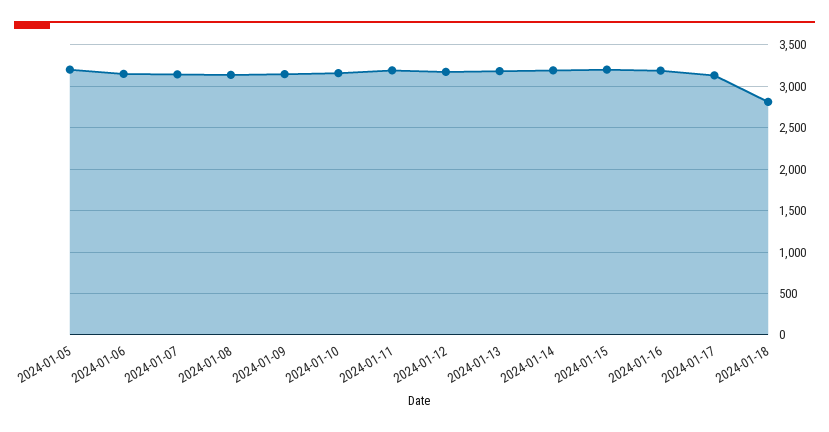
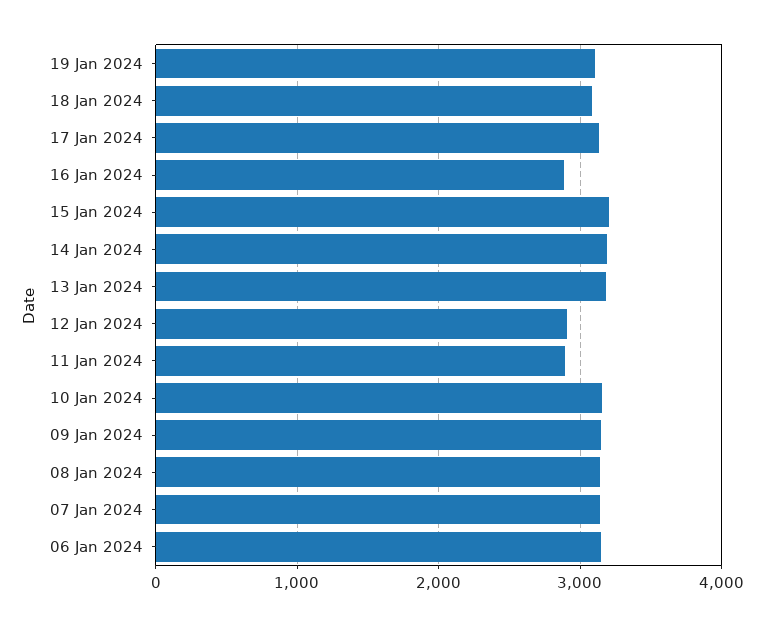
2024-01-05: 3200 -> none
2024-01-11: 3200 -> 2900
2024-01-12: 3200 -> 2900
2024-01-16: 3200 -> 2900
2024-01-18: 2800 -> 3100
19 Jan 2024: none -> 3100

